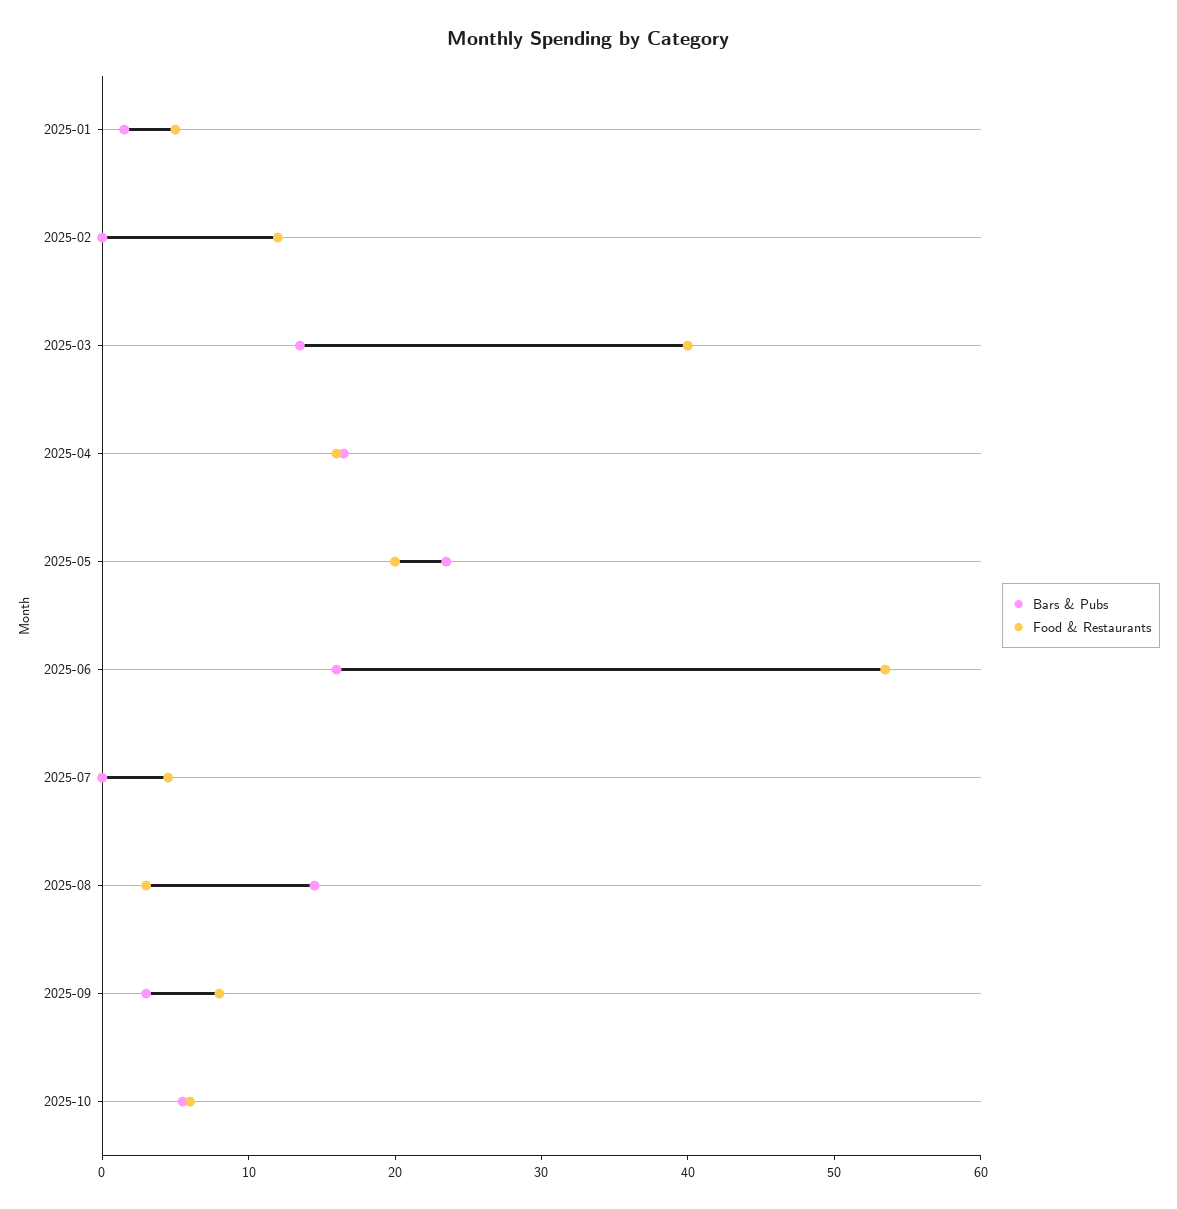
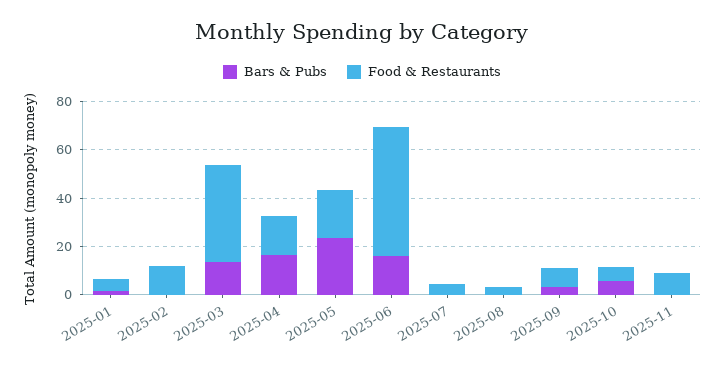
Bars & Pubs, 2025-08: 14 -> 0
Bars & Pubs, 2025-11: none -> 0
Food & Restaurants, 2025-11: none -> 10

